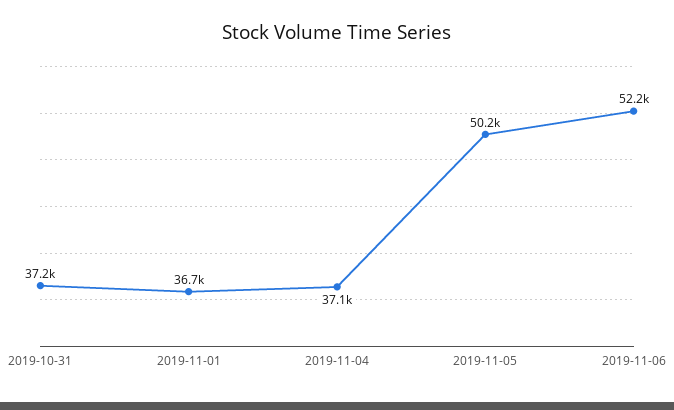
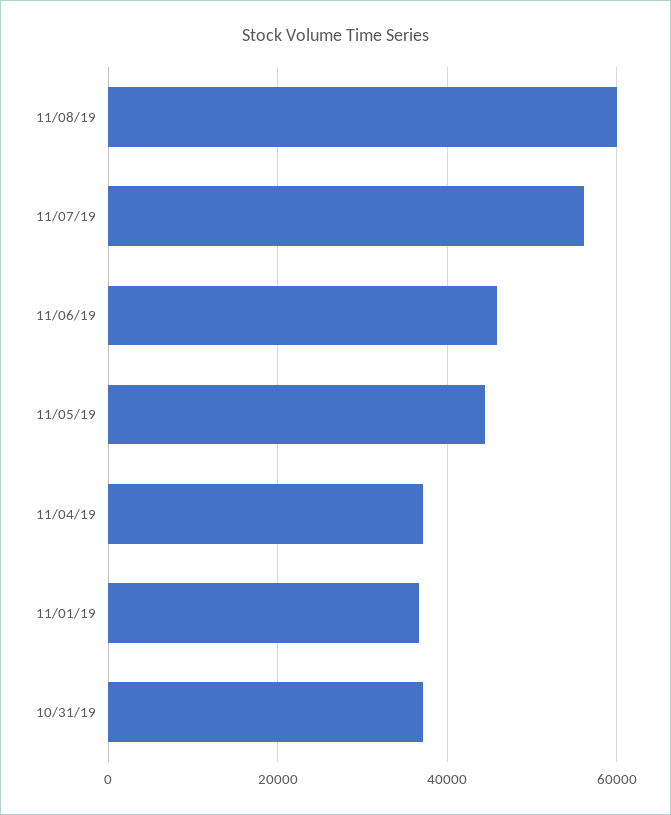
2019-11-05: 50200 -> 44000
2019-11-06: 52200 -> 46000
11/08/19: none -> 60000
11/07/19: none -> 56000

